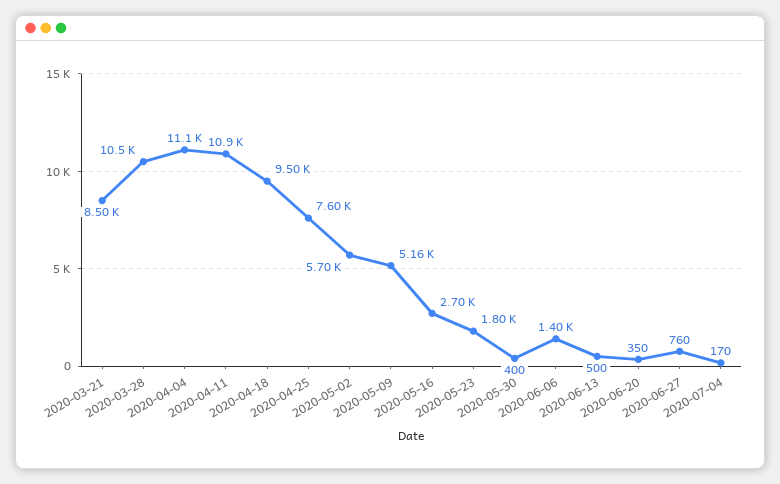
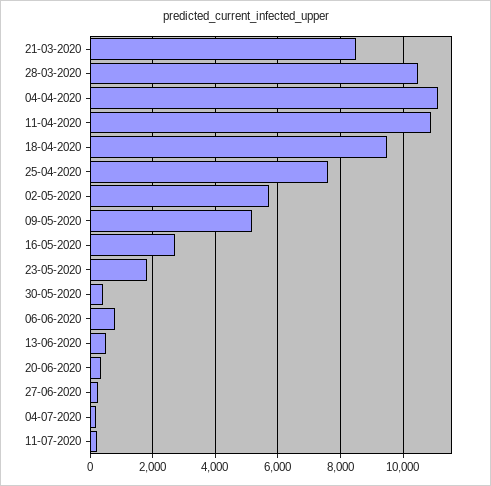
2020-06-06: 1400 -> 800
2020-06-27: 760 -> 200
11-07-2020: none -> 200

